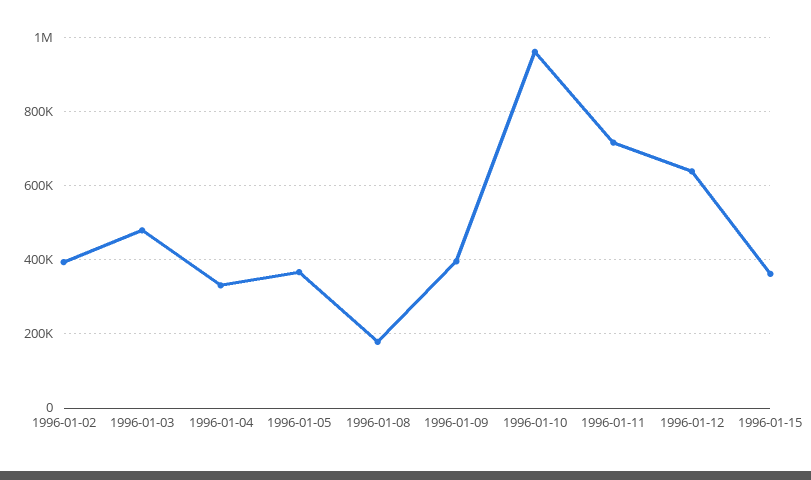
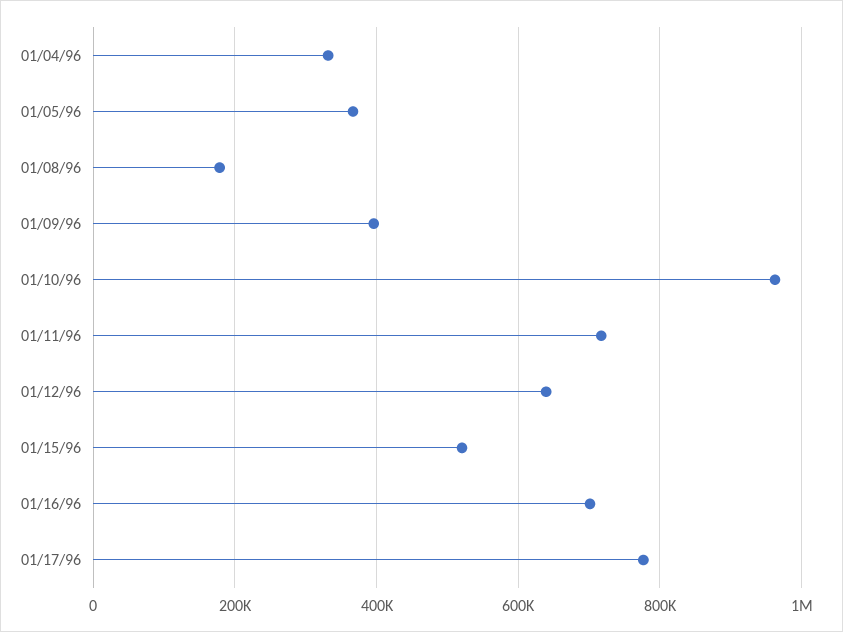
1996-01-02: 400000 -> none
1996-01-03: 480000 -> none
1996-01-15: 360000 -> 520000
01/16/96: none -> 700000
01/17/96: none -> 780000

